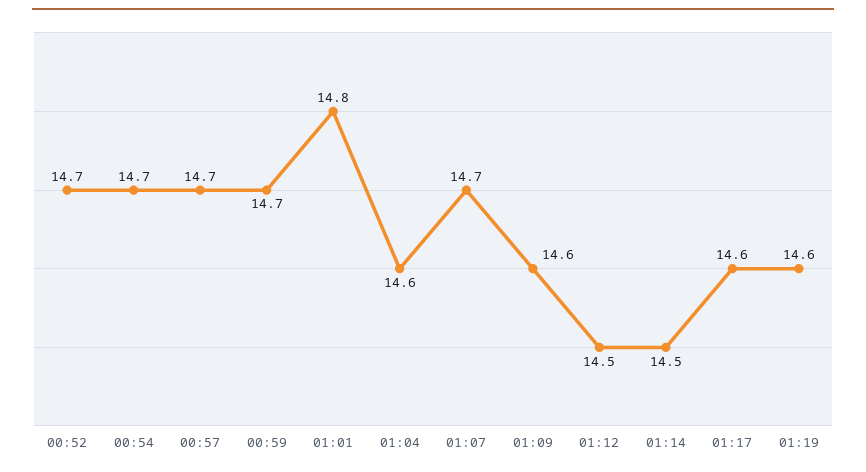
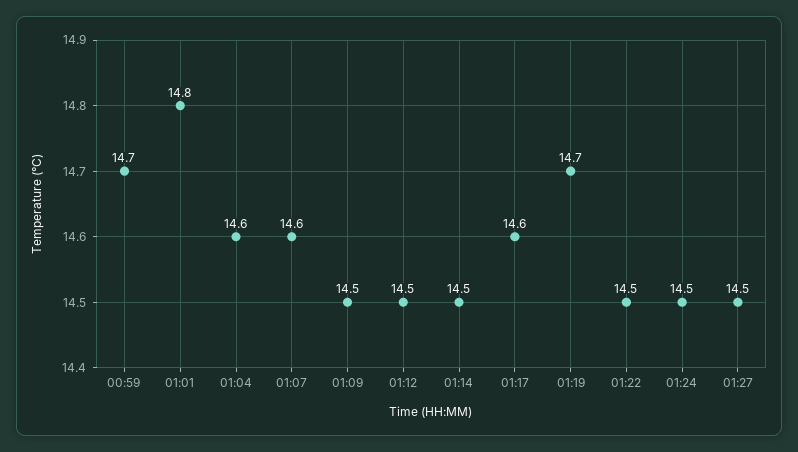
00:52: 14.7 -> none
00:54: 14.7 -> none
00:57: 14.7 -> none
01:07: 14.7 -> 14.6
01:09: 14.6 -> 14.5
01:19: 14.6 -> 14.7
01:22: none -> 14.5
01:24: none -> 14.5
01:27: none -> 14.5

